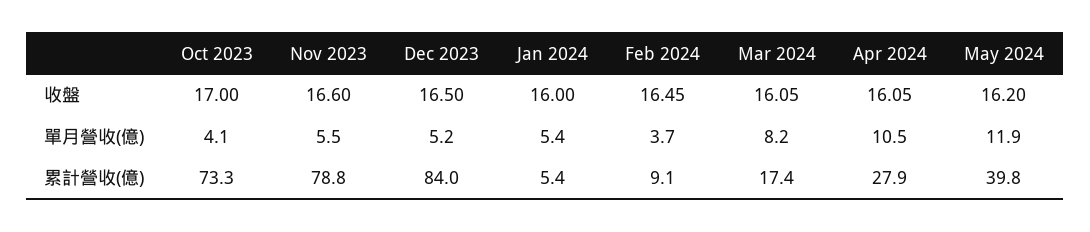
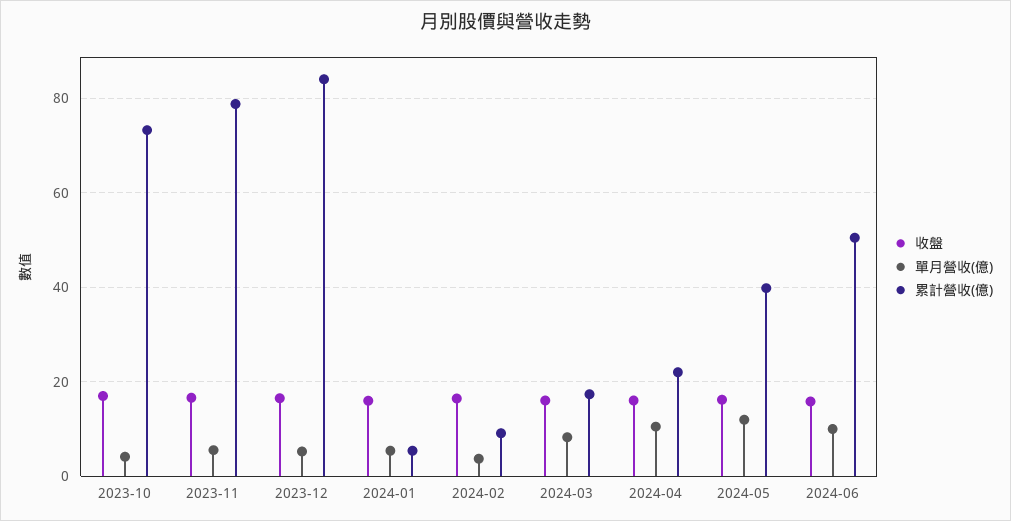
累計營收(億), Apr 2024: 27.9 -> 22
收盤, 2024-06: none -> 16
單月營收(億), 2024-06: none -> 10
累計營收(億), 2024-06: none -> 50

